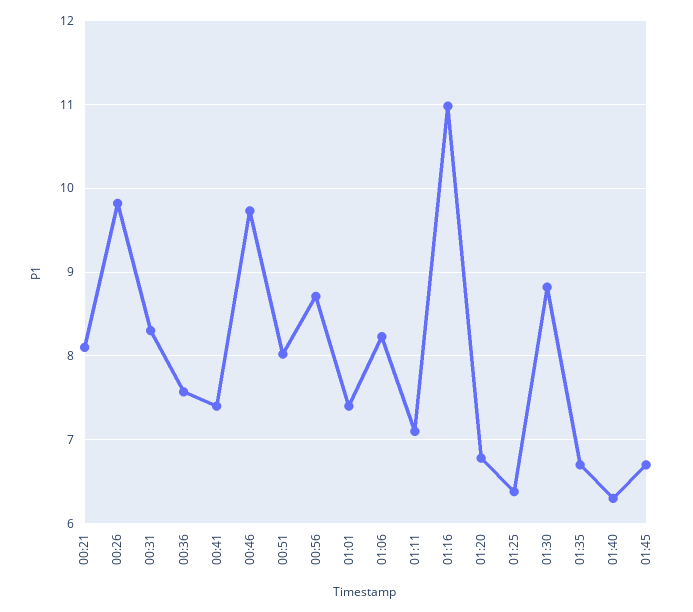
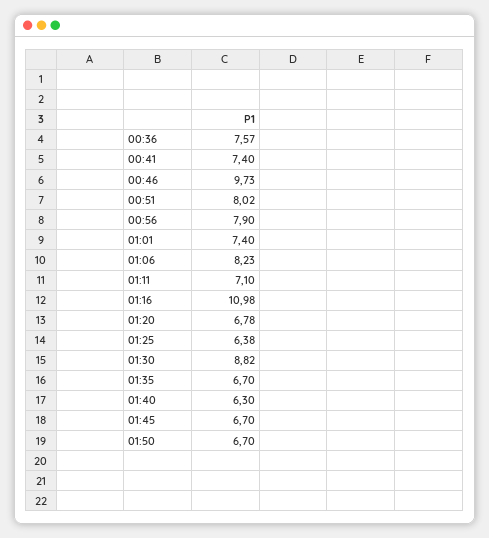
00:21: 8.1 -> none
00:26: 9.8 -> none
00:31: 8.3 -> none
00:56: 8.7 -> 7.9
01:50: none -> 6.7

